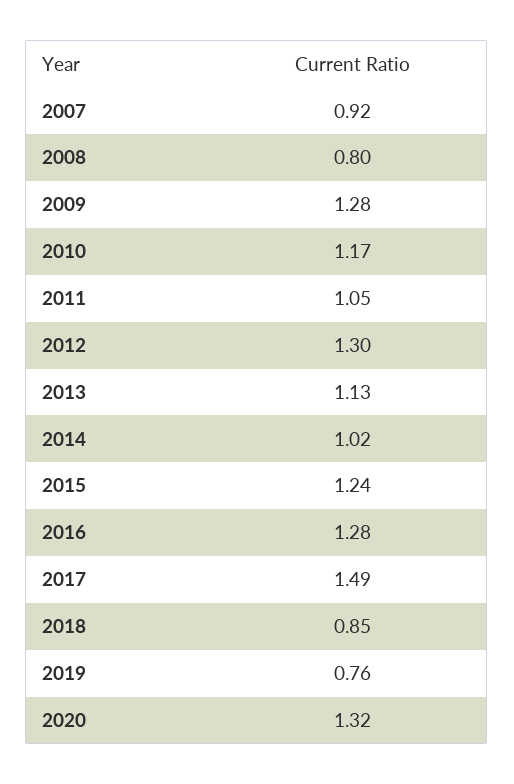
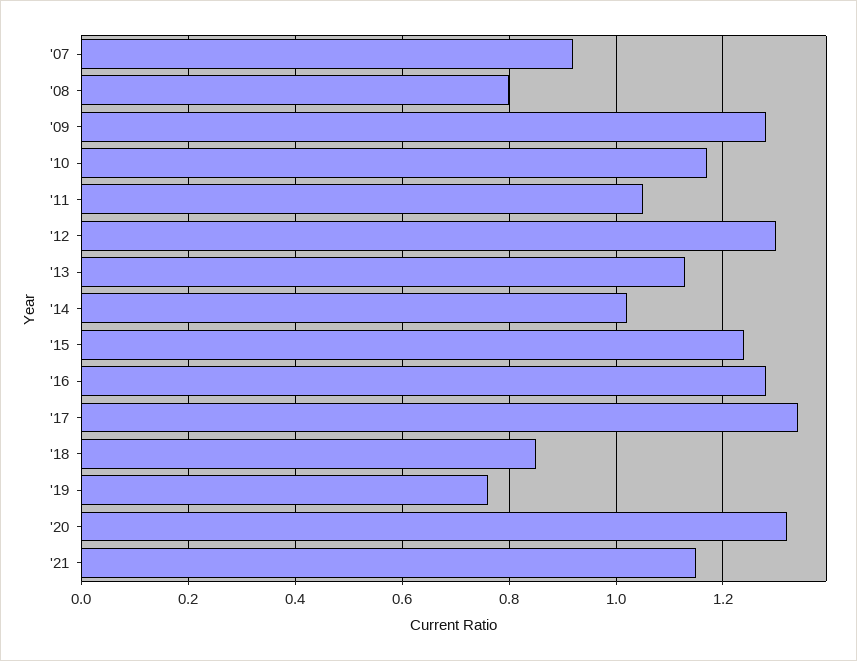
2017: 1.49 -> 1.35
'21: none -> 1.15

